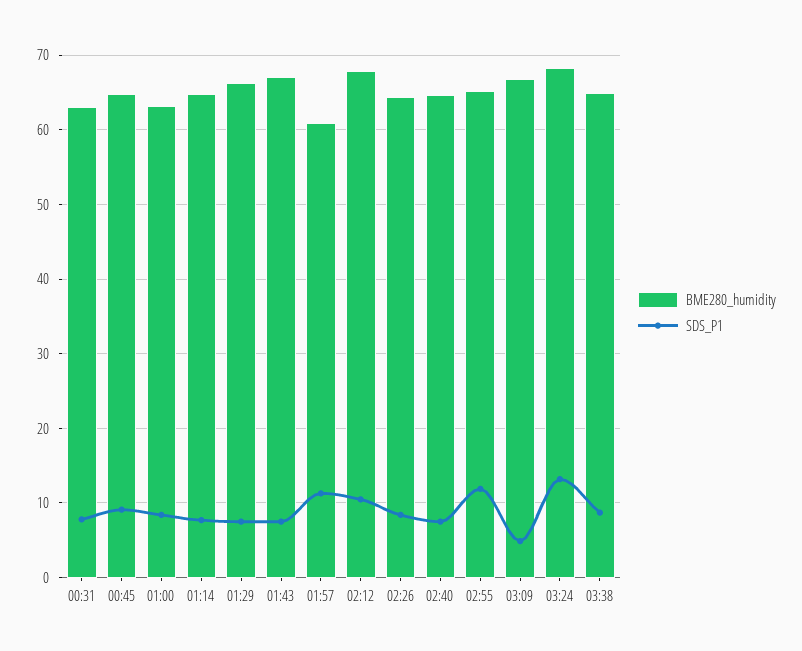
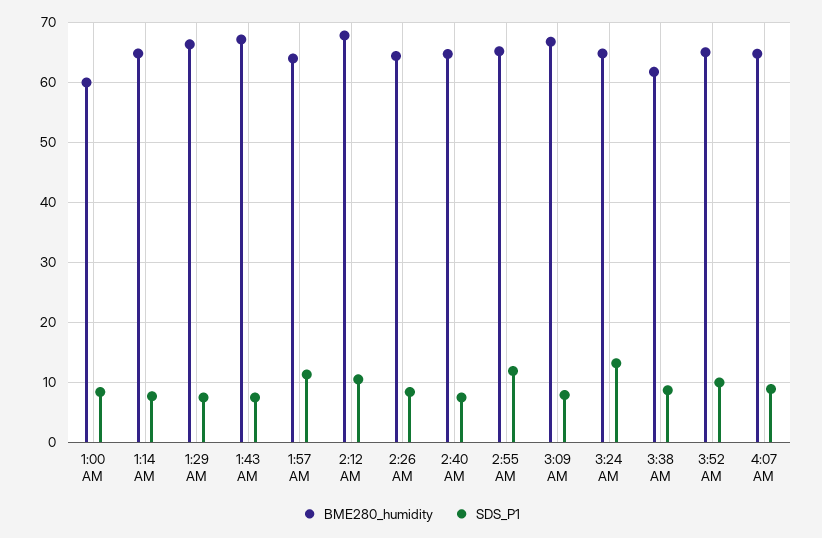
BME280_humidity, 00:31: 63 -> none
SDS_P1, 00:31: 8 -> none
BME280_humidity, 00:45: 65 -> none
SDS_P1, 00:45: 9 -> none
BME280_humidity, 01:00: 63 -> 60
BME280_humidity, 01:57: 61 -> 64
SDS_P1, 03:09: 5 -> 8
BME280_humidity, 03:24: 68 -> 65
BME280_humidity, 03:38: 65 -> 62
BME280_humidity, 3:52 AM: none -> 65
SDS_P1, 3:52 AM: none -> 10
BME280_humidity, 4:07 AM: none -> 65
SDS_P1, 4:07 AM: none -> 9

